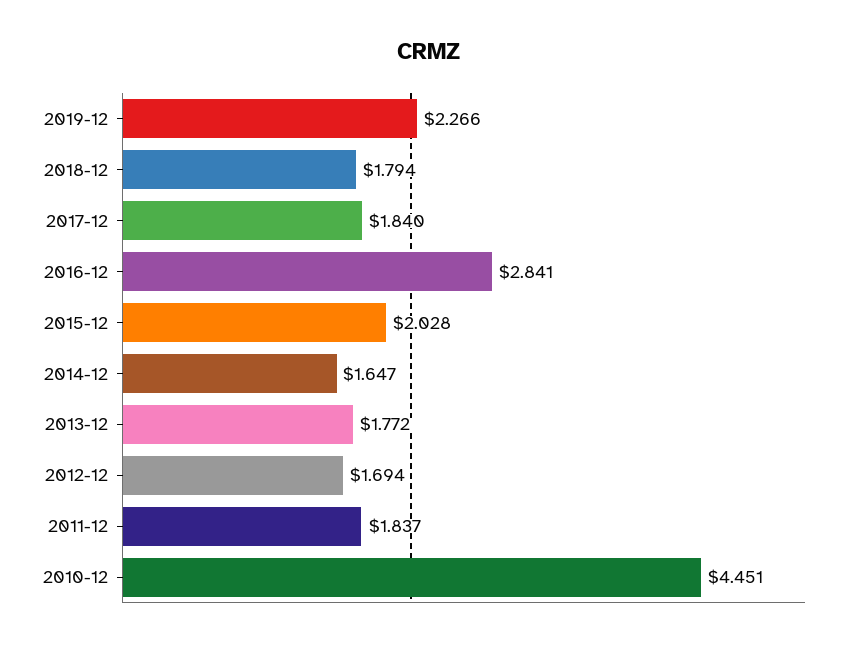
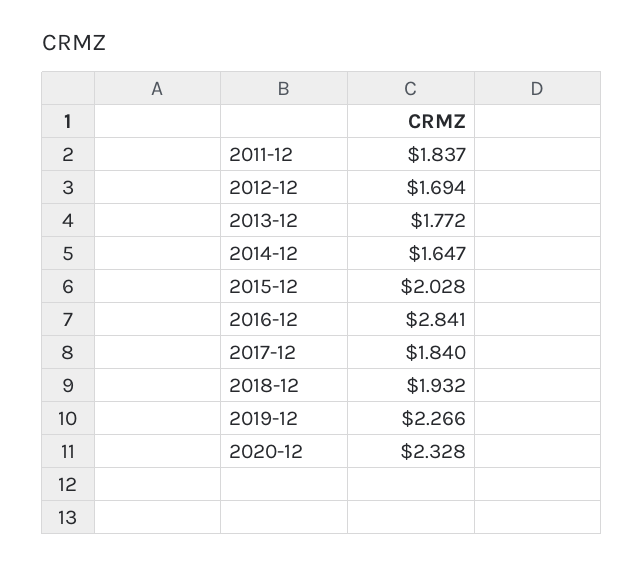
2018-12: 1.794 -> 1.932
2010-12: 4.451 -> none
2020-12: none -> 2.328

